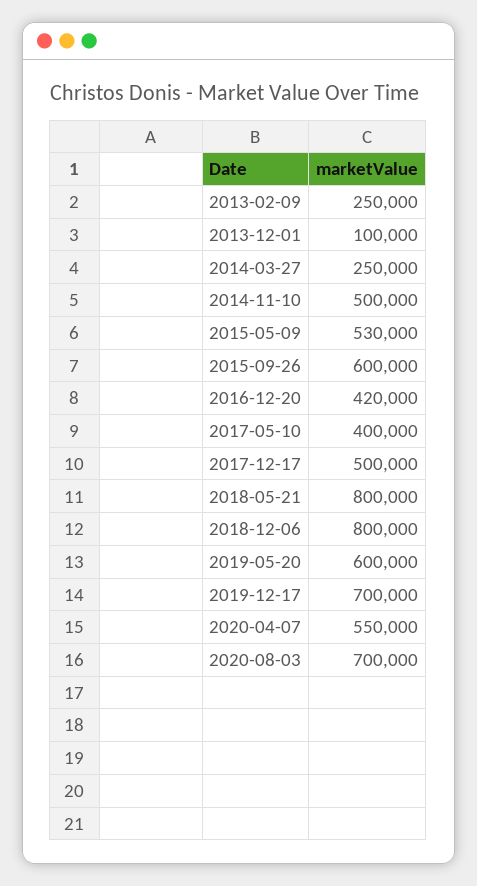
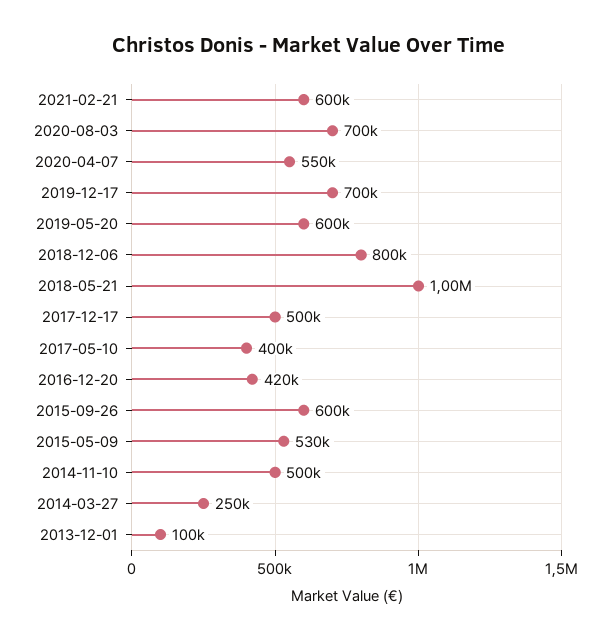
2013-02-09: 250000 -> none
2018-05-21: 800000 -> 1000000
2021-02-21: none -> 600000

